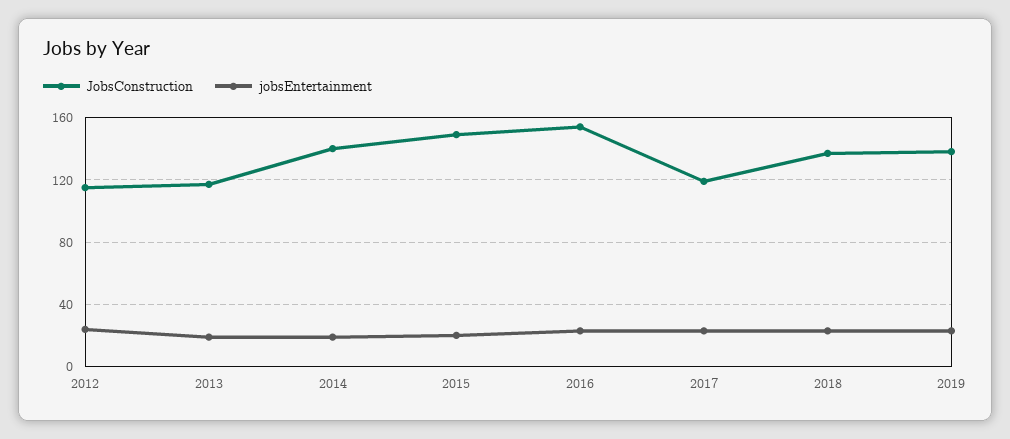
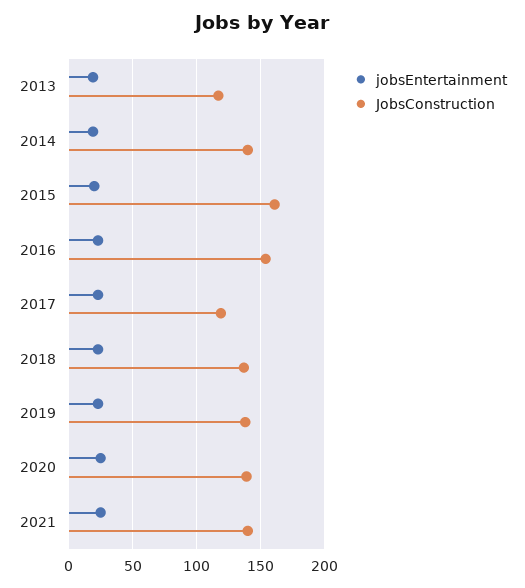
JobsConstruction, 2012: 115 -> none
jobsEntertainment, 2012: 25 -> none
JobsConstruction, 2015: 150 -> 160
jobsEntertainment, 2020: none -> 25
JobsConstruction, 2020: none -> 140
jobsEntertainment, 2021: none -> 25
JobsConstruction, 2021: none -> 140

